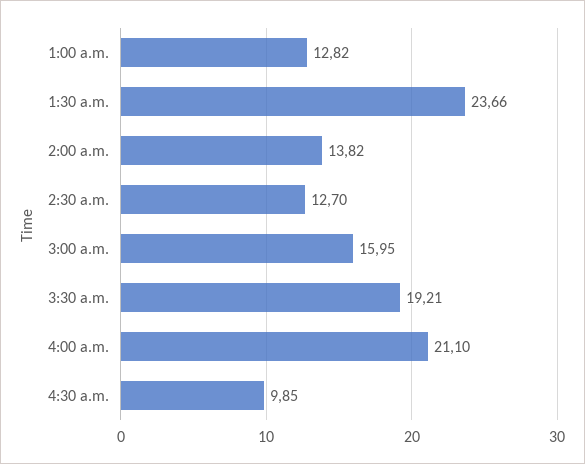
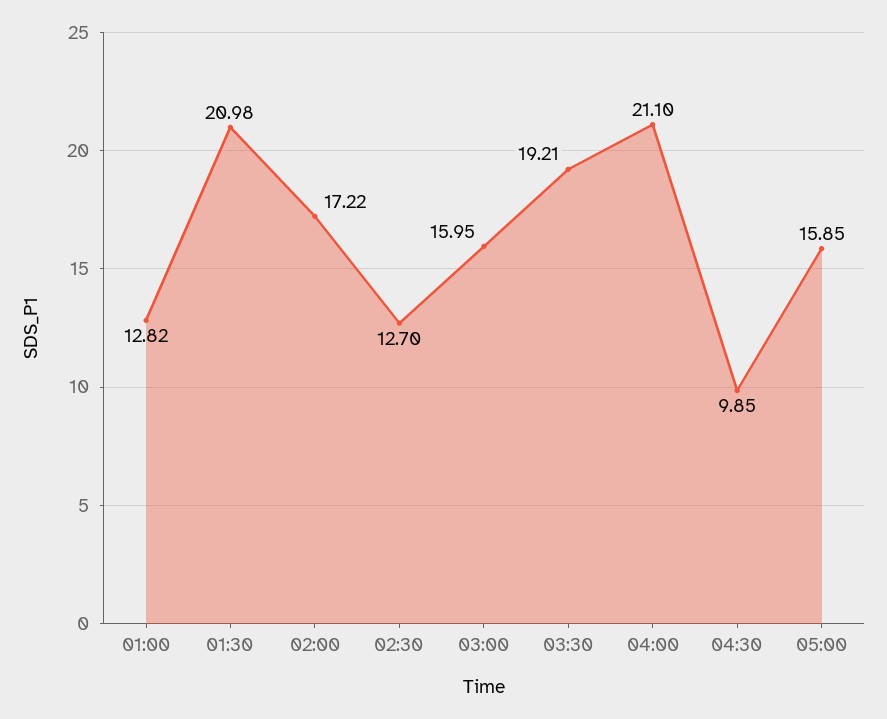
1:30 a.m.: 23.66 -> 20.98
2:00 a.m.: 13.82 -> 17.22
05:00: none -> 15.85

